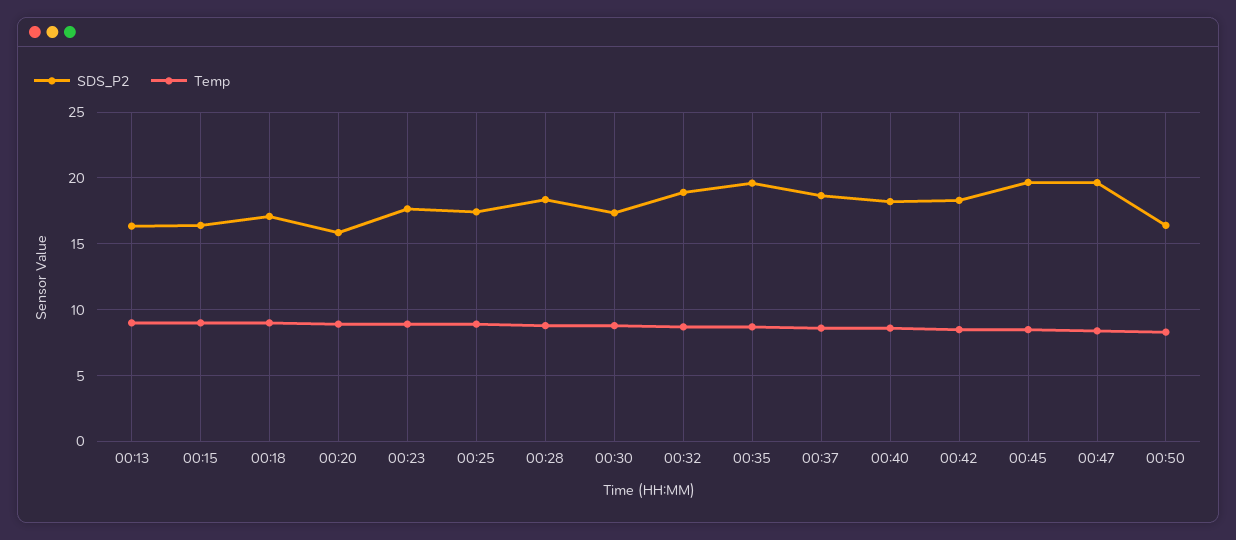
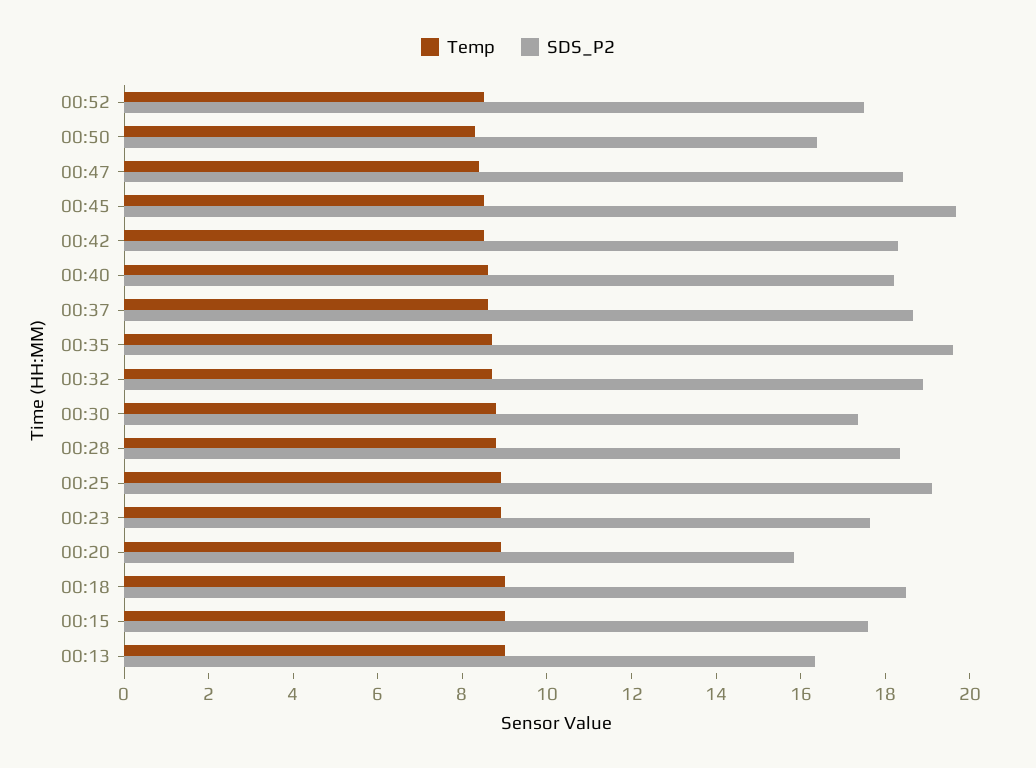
SDS_P2, 00:15: 16.5 -> 17.5
SDS_P2, 00:18: 17 -> 18.5
SDS_P2, 00:25: 17.5 -> 19
SDS_P2, 00:47: 19.5 -> 18.5
Temp, 00:52: none -> 8.5
SDS_P2, 00:52: none -> 17.5

